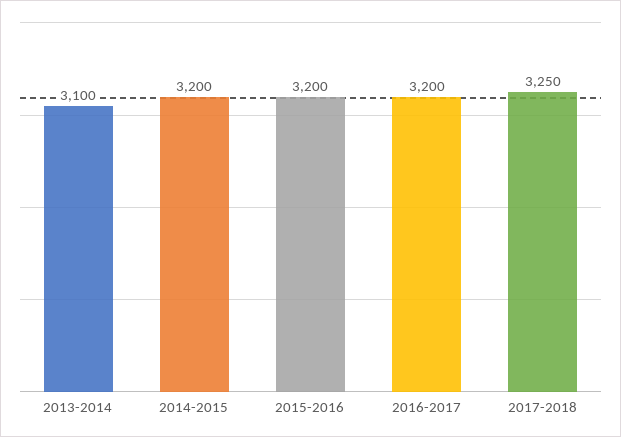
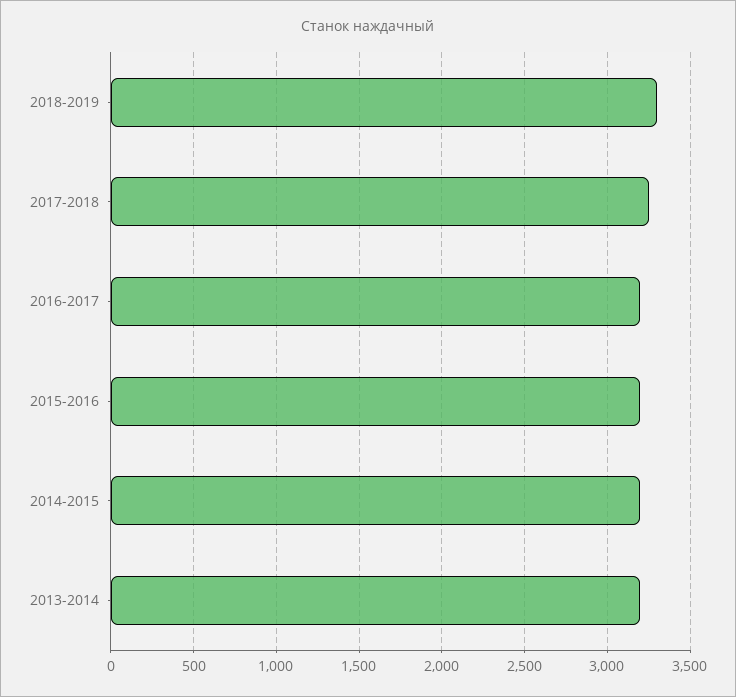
2013-2014: 3100 -> 3200
2018-2019: none -> 3300

